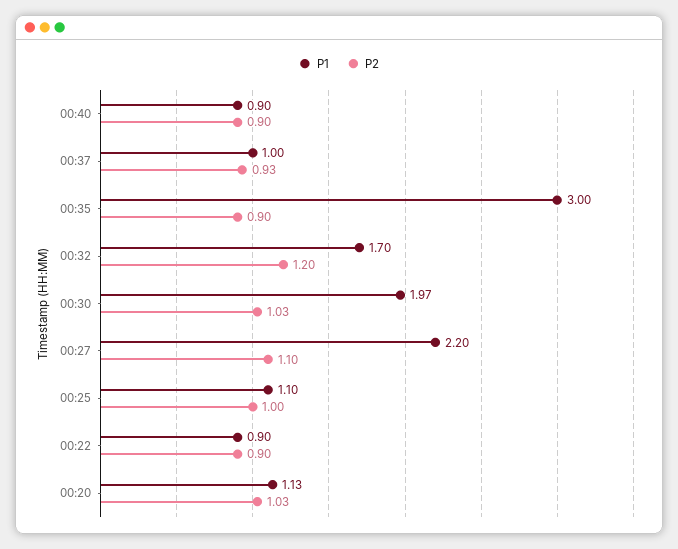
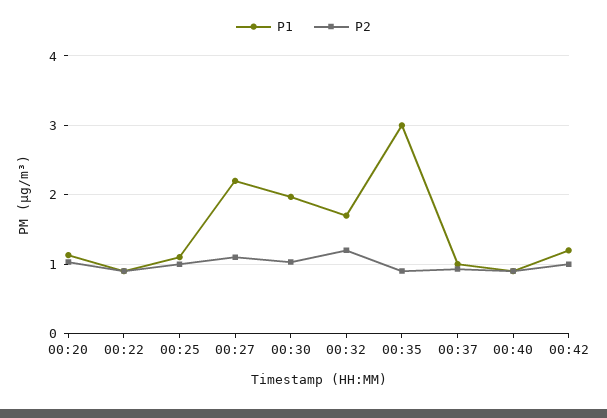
P1, 00:42: none -> 1.2
P2, 00:42: none -> 1

